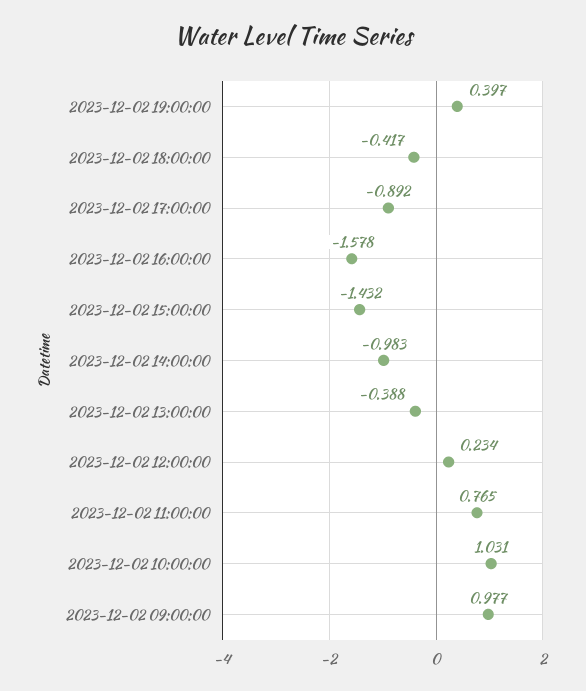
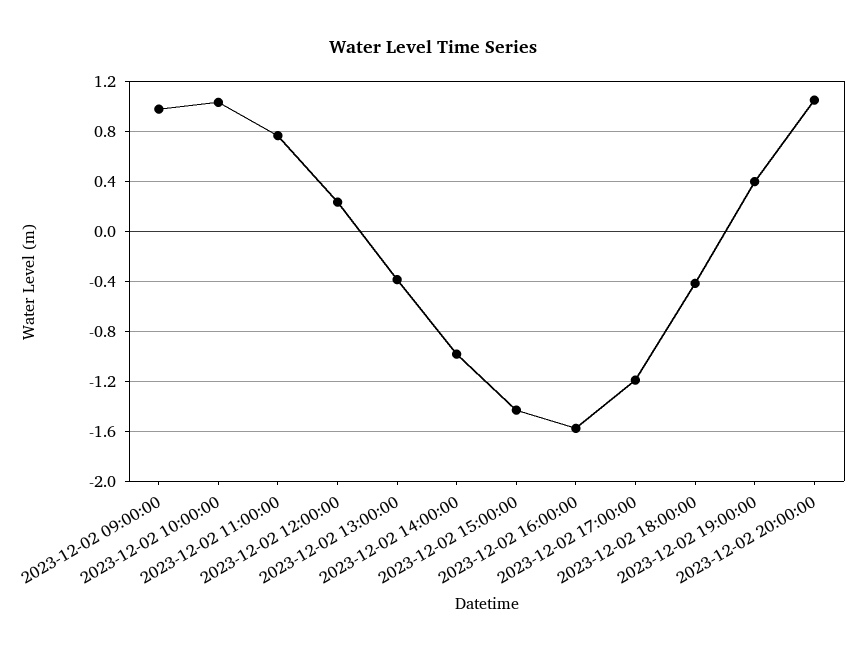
2023-12-02 17:00:00: -0.892 -> -1.2
2023-12-02 20:00:00: none -> 1.05

